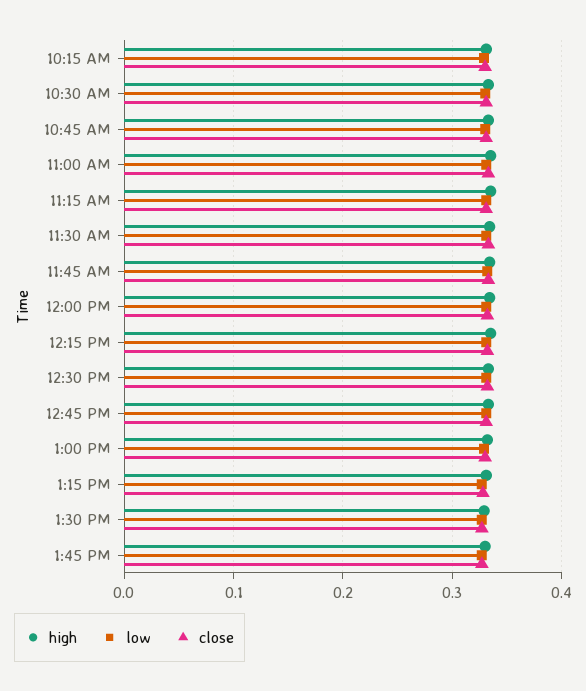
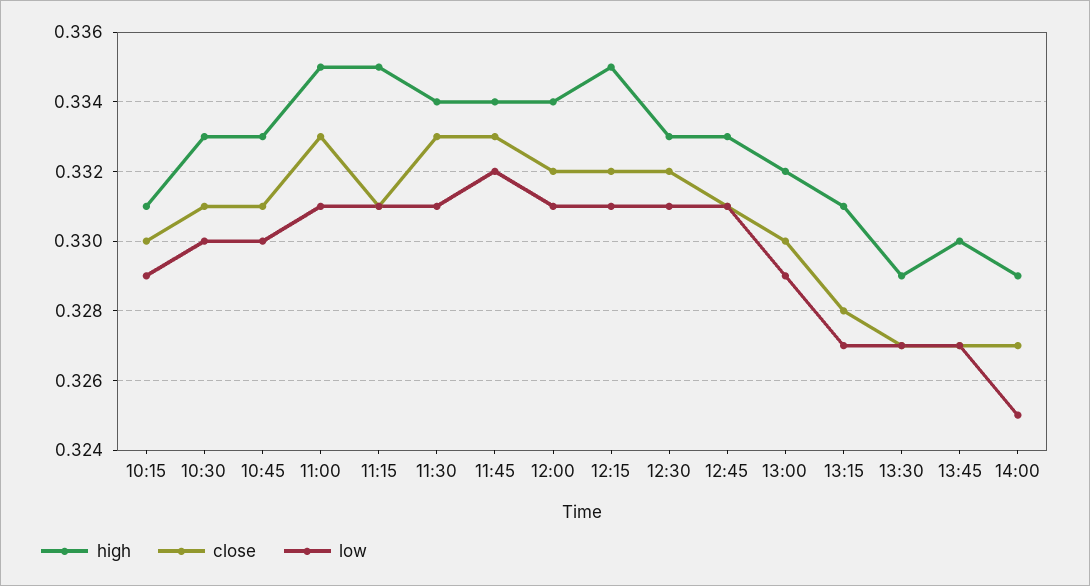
high, 14:00: none -> 0.329
close, 14:00: none -> 0.327
low, 14:00: none -> 0.325

